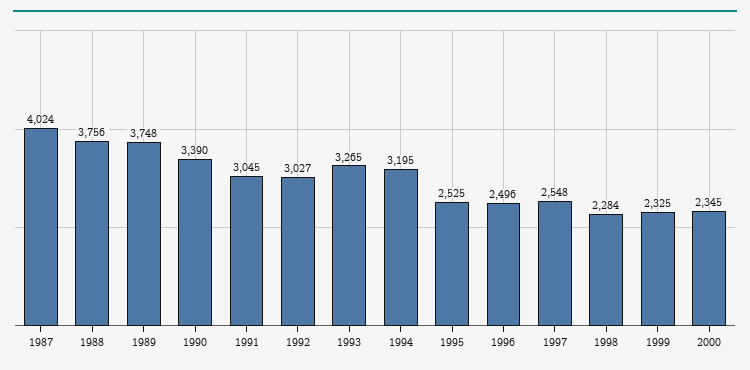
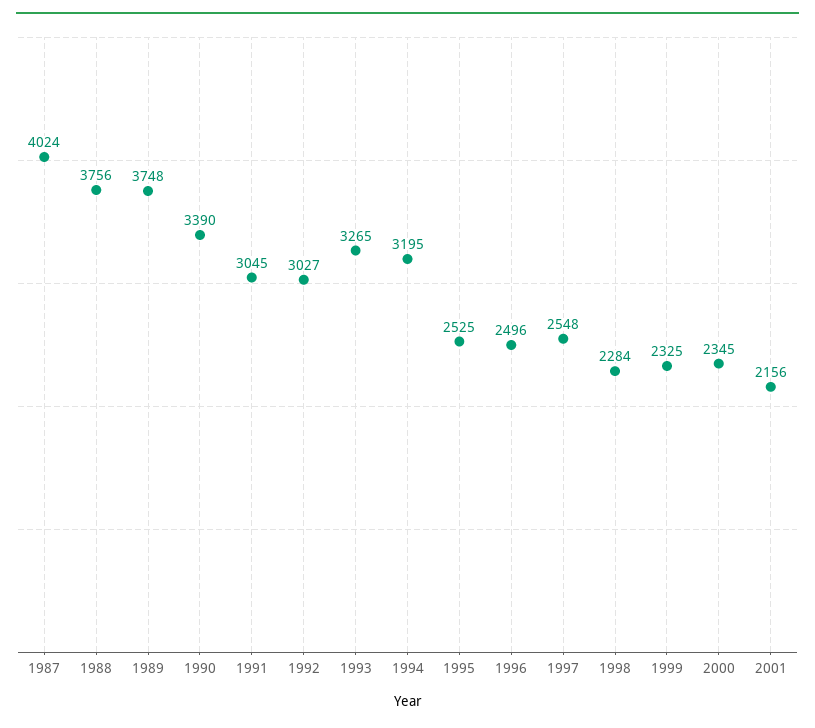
2001: none -> 2156

